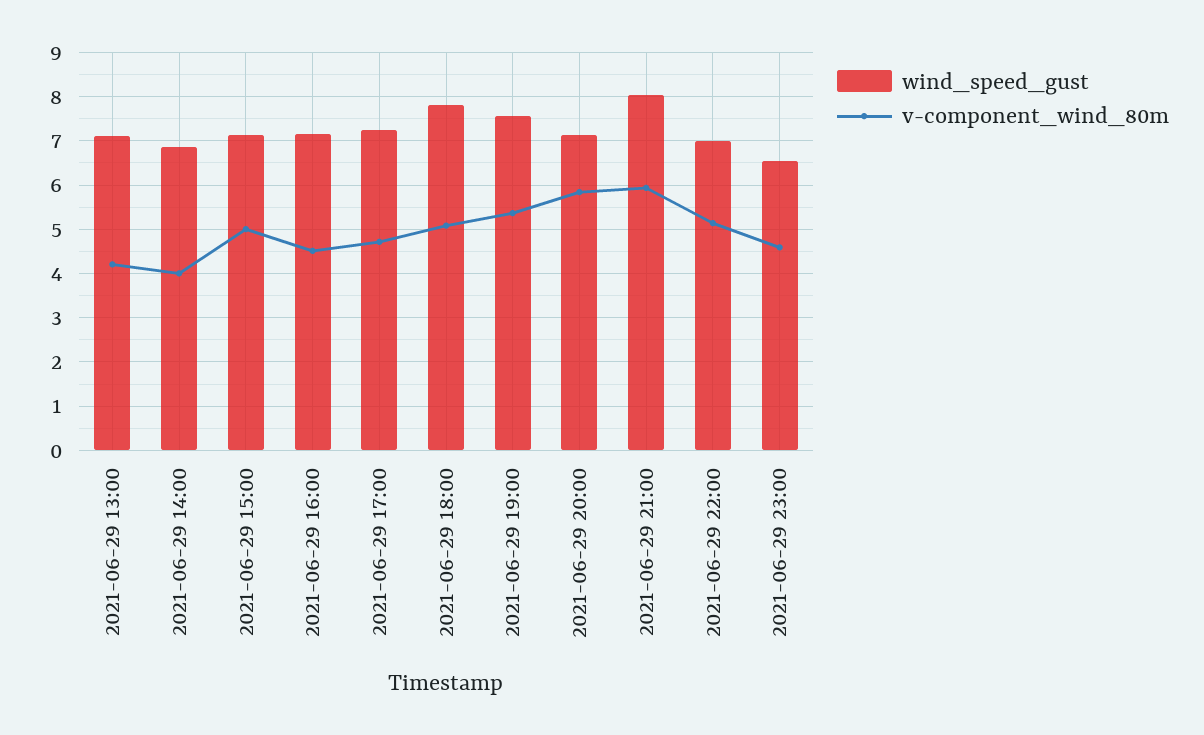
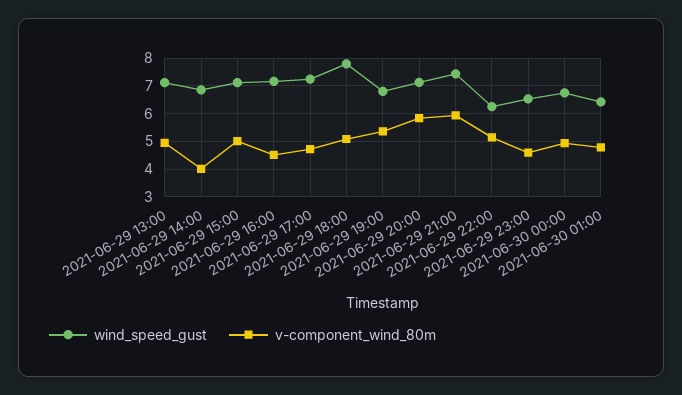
v-component_wind_80m, 2021-06-29 13:00: 4.2 -> 5
wind_speed_gust, 2021-06-29 19:00: 7.6 -> 6.75
wind_speed_gust, 2021-06-29 21:00: 8 -> 7.5
wind_speed_gust, 2021-06-29 22:00: 7 -> 6.25
wind_speed_gust, 2021-06-30 00:00: none -> 6.75
v-component_wind_80m, 2021-06-30 00:00: none -> 5
wind_speed_gust, 2021-06-30 01:00: none -> 6.5
v-component_wind_80m, 2021-06-30 01:00: none -> 4.75

